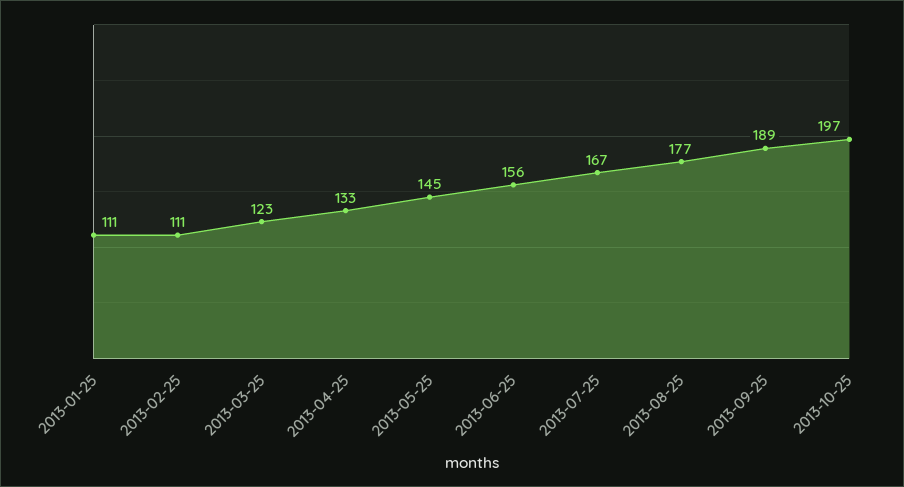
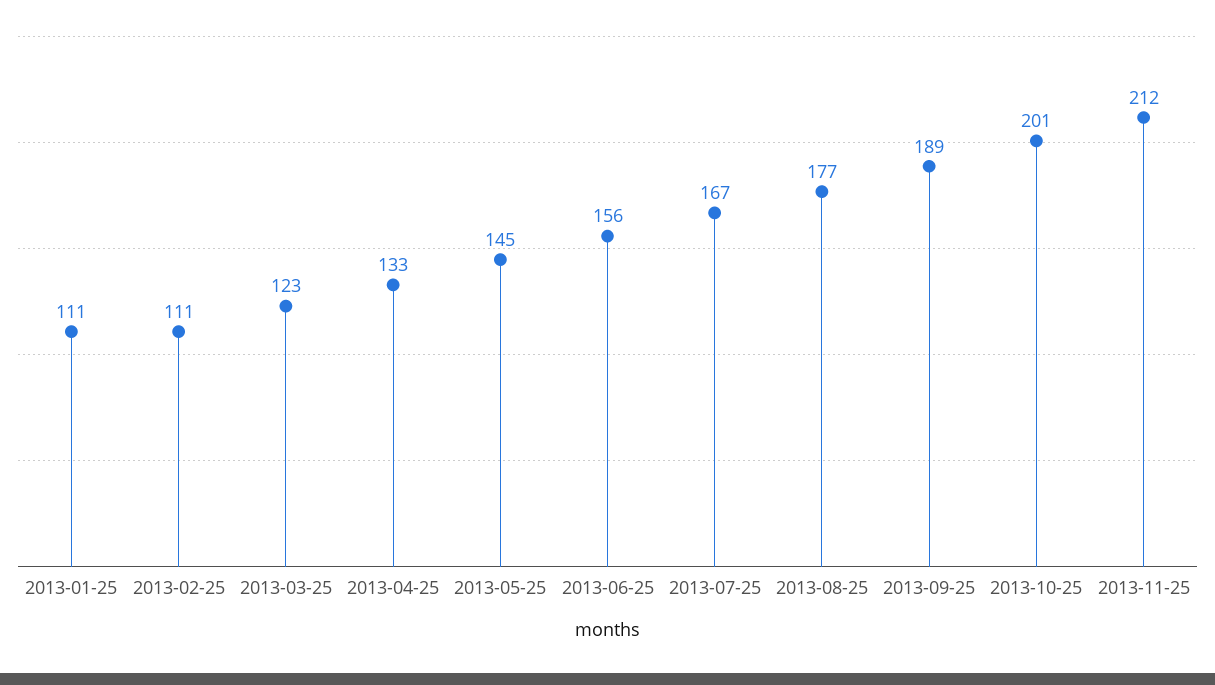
2013-10-25: 197 -> 201
2013-11-25: none -> 212

